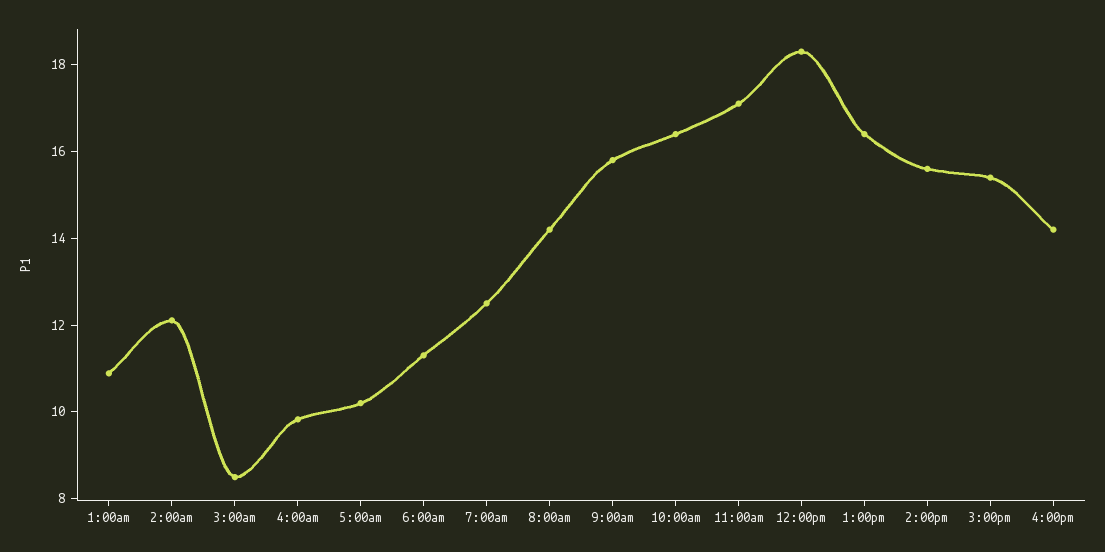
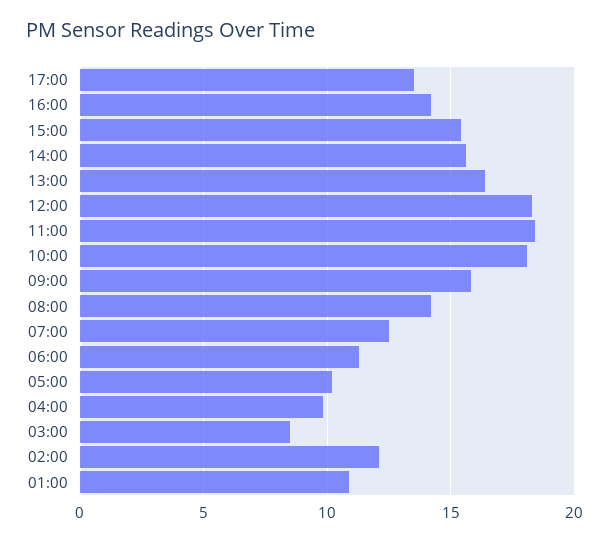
10:00am: 16.5 -> 18
11:00am: 17 -> 18.5
17:00: none -> 13.5

